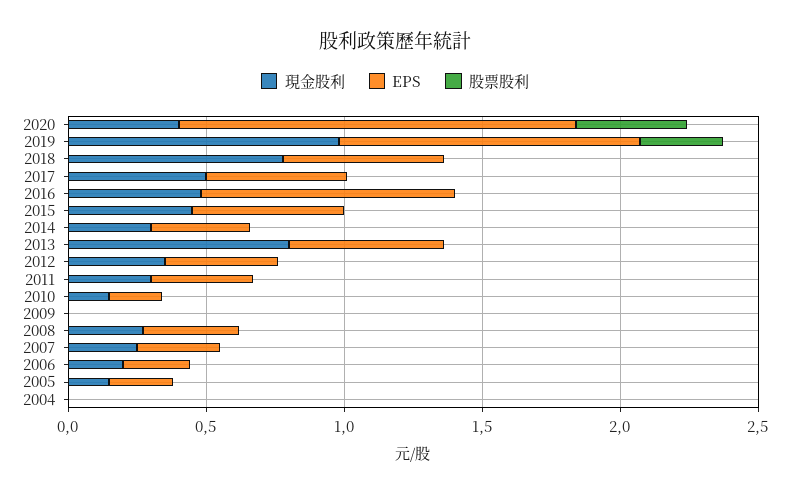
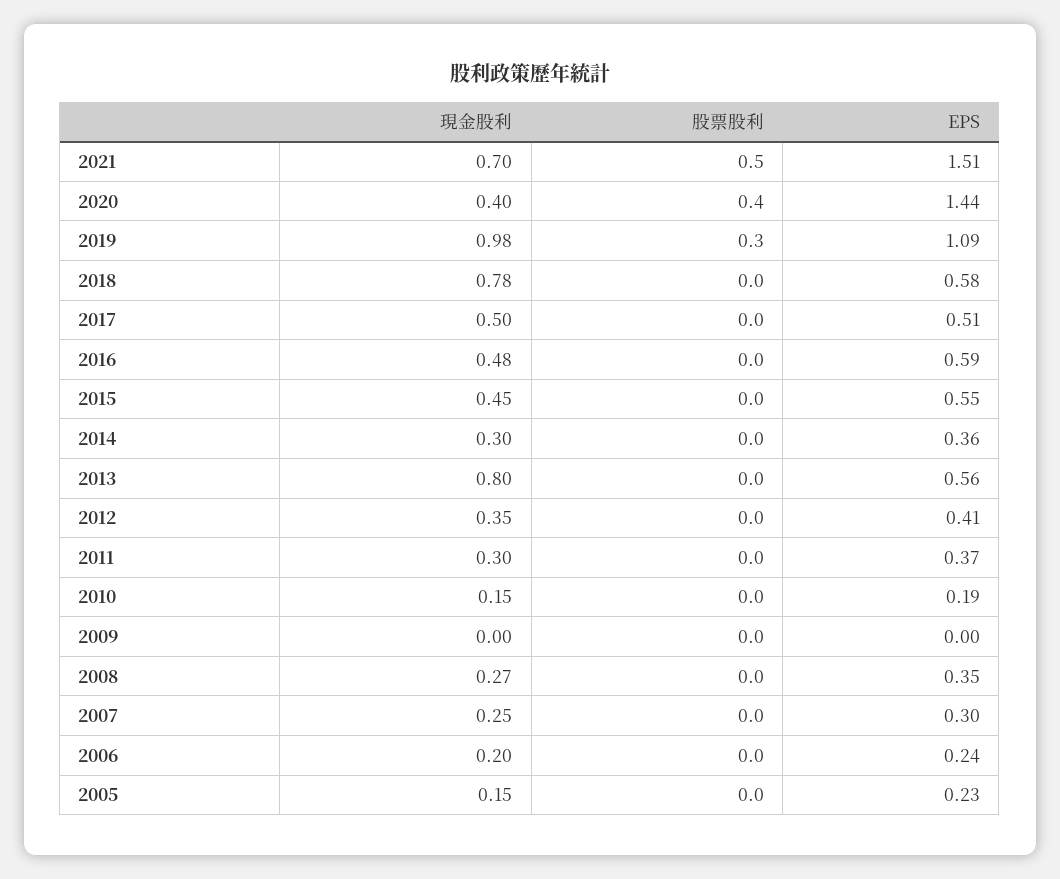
EPS, 2016: 0.9 -> 0.59
現金股利, 2004: 0 -> none
EPS, 2004: 0 -> none
股票股利, 2004: 0 -> none
現金股利, 2021: none -> 0.7
股票股利, 2021: none -> 0.5
EPS, 2021: none -> 1.51

